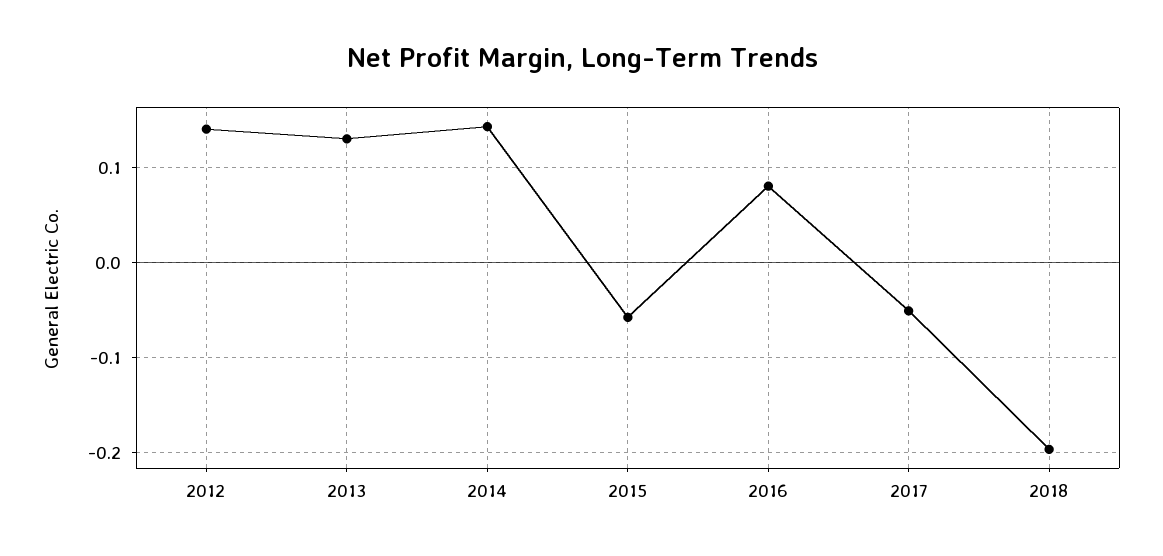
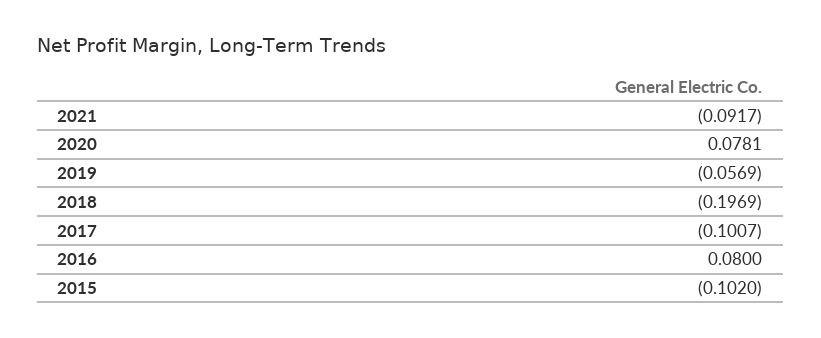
2012: 0.14 -> none
2013: 0.13 -> none
2014: 0.14 -> none
2015: -0.06 -> -0.102
2017: -0.05 -> -0.1007
2021: none -> -0.0917
2020: none -> 0.0781
2019: none -> -0.0569

